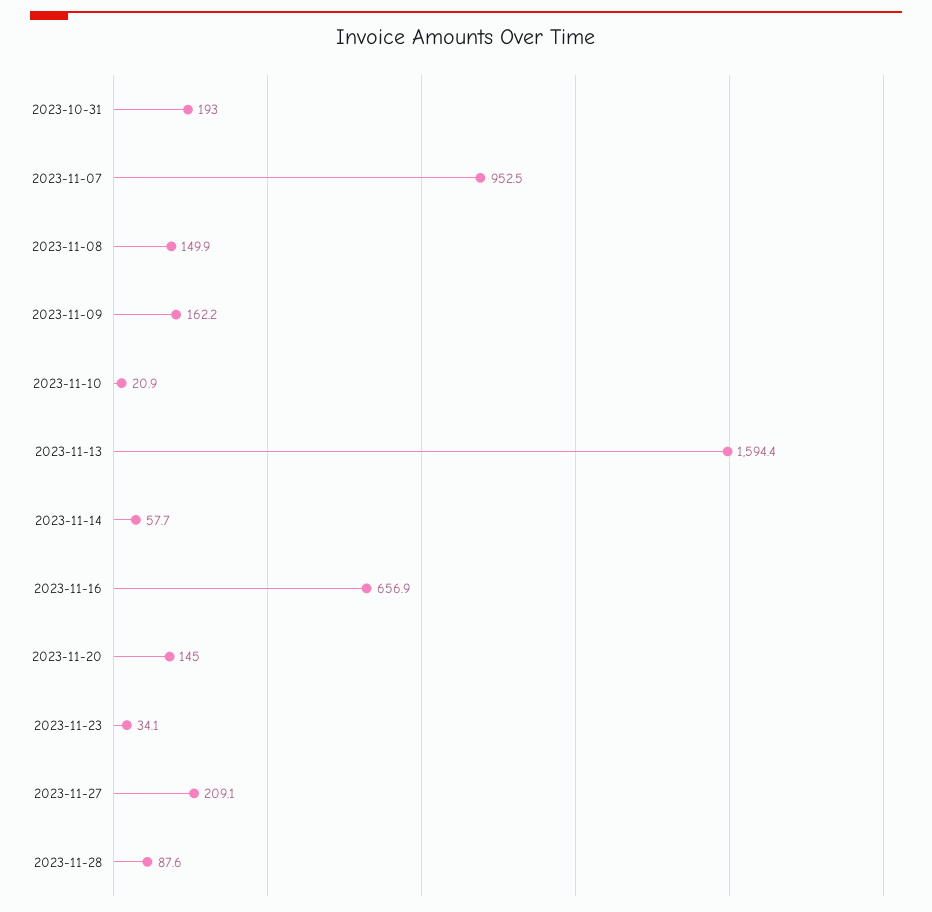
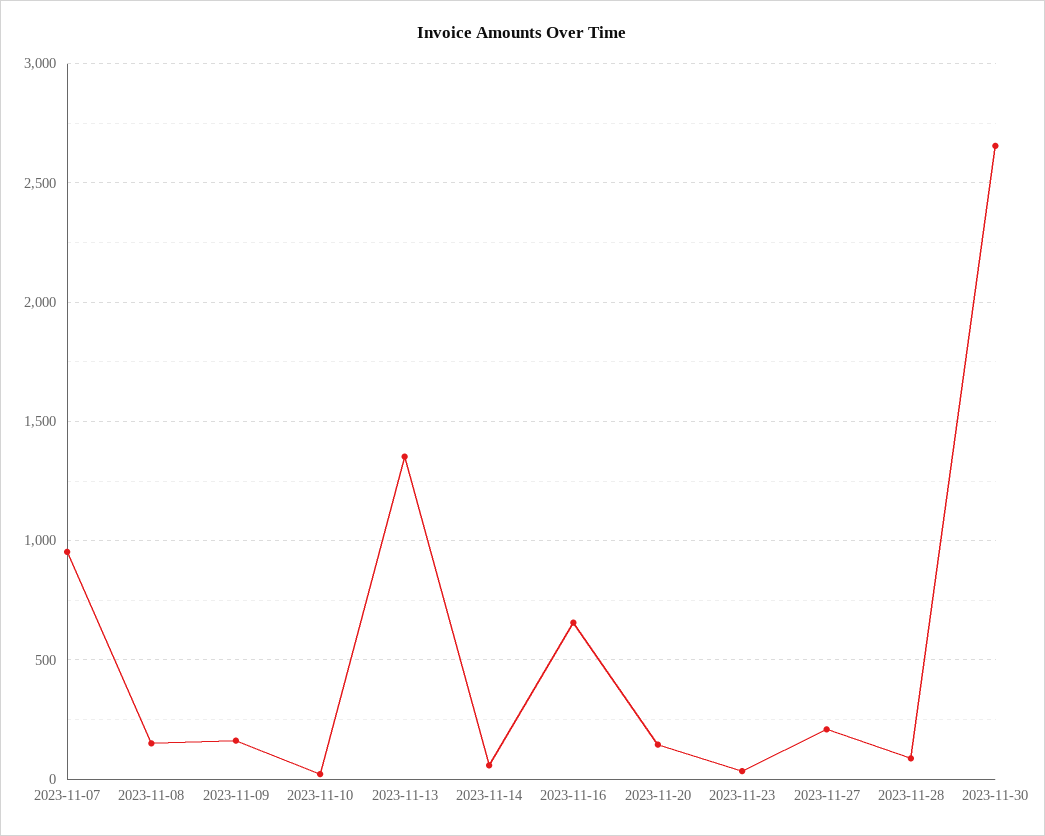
2023-10-31: 193 -> none
2023-11-13: 1594.4 -> 1350
2023-11-30: none -> 2650

